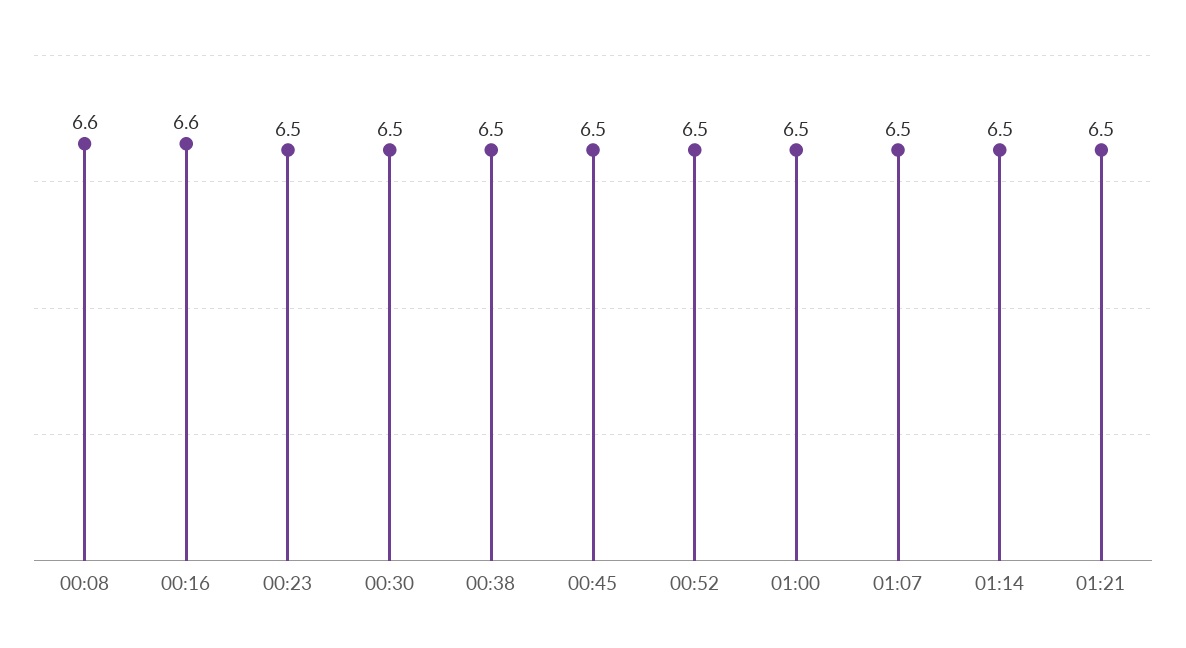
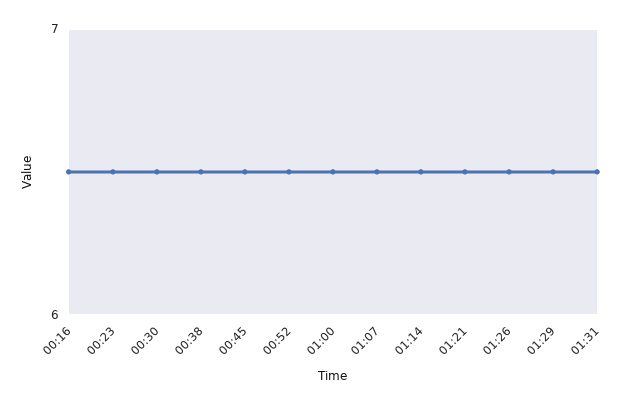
00:08: 6.6 -> none
00:16: 6.6 -> 6.5
01:26: none -> 6.5
01:29: none -> 6.5
01:31: none -> 6.5

